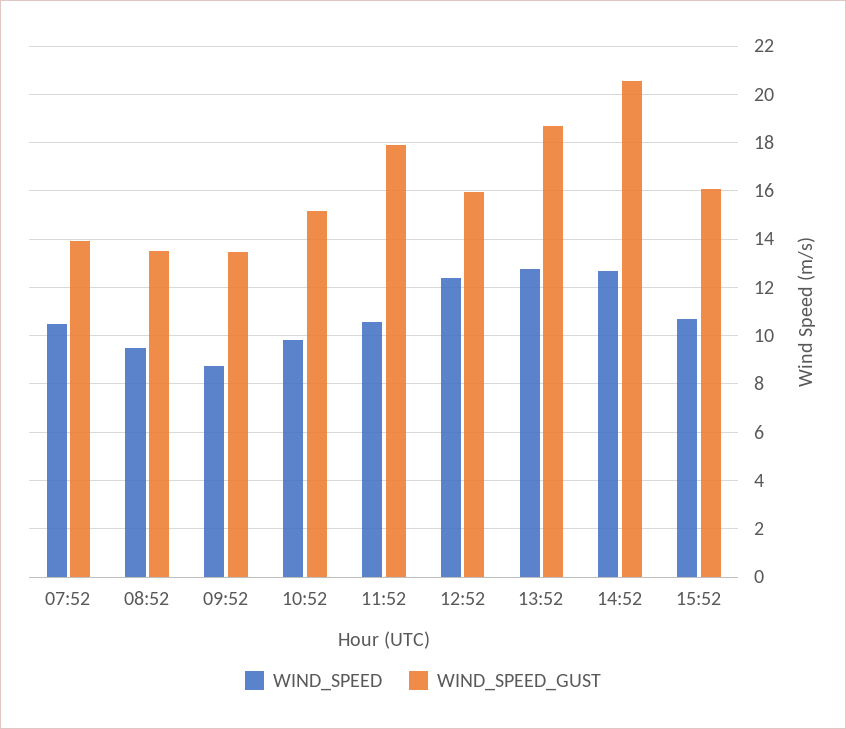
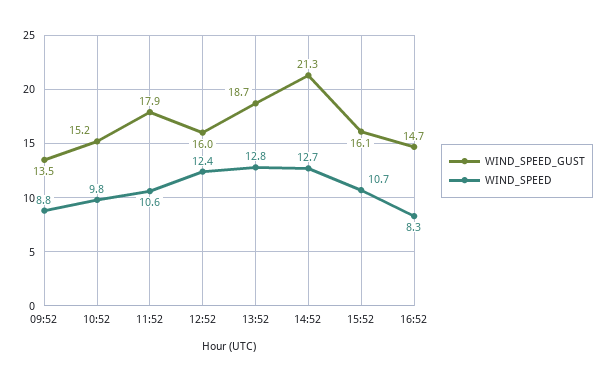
WIND_SPEED, 07:52: 10.5 -> none
WIND_SPEED_GUST, 07:52: 14 -> none
WIND_SPEED, 08:52: 9.5 -> none
WIND_SPEED_GUST, 08:52: 13.5 -> none
WIND_SPEED_GUST, 14:52: 20.5 -> 21.3
WIND_SPEED_GUST, 16:52: none -> 14.7
WIND_SPEED, 16:52: none -> 8.3

